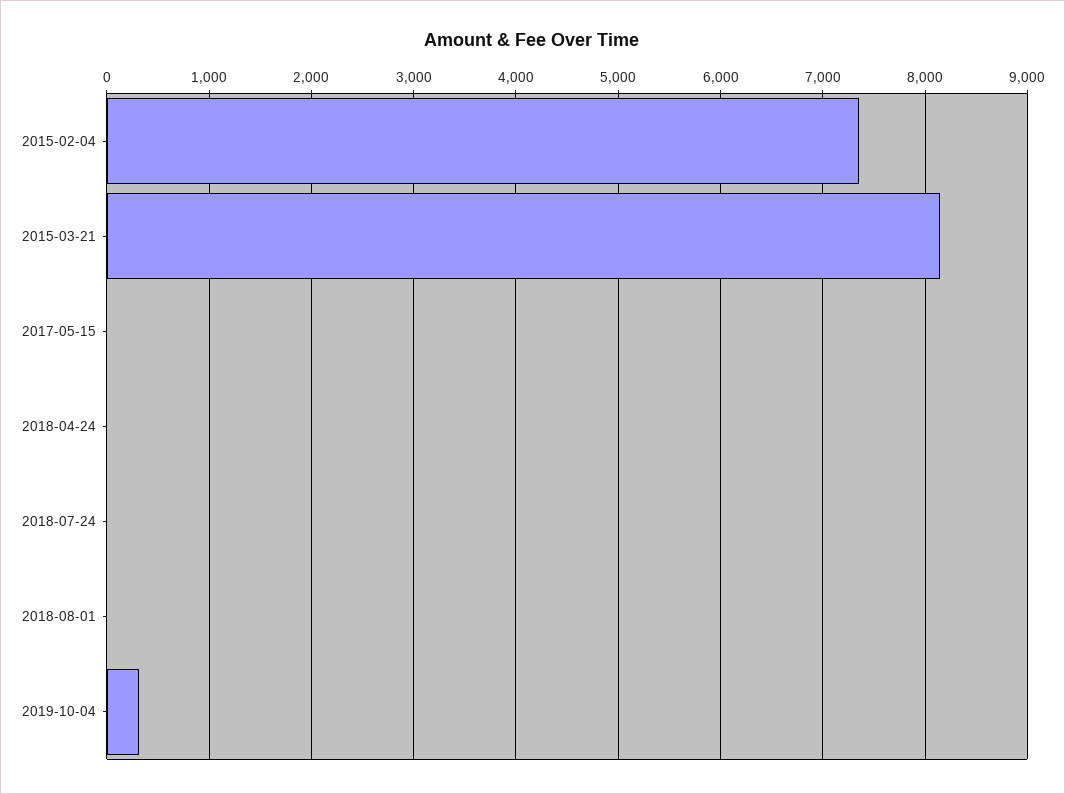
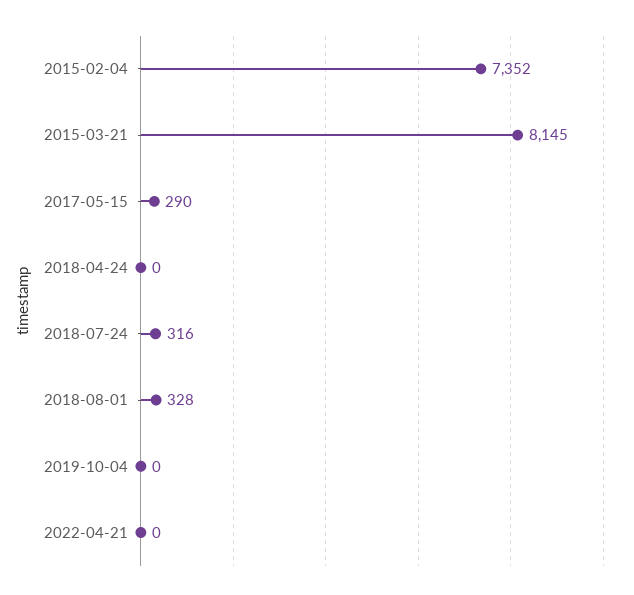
2017-05-15: 0 -> 290
2018-07-24: 0 -> 316
2018-08-01: 0 -> 328
2019-10-04: 300 -> 0
2022-04-21: none -> 0

